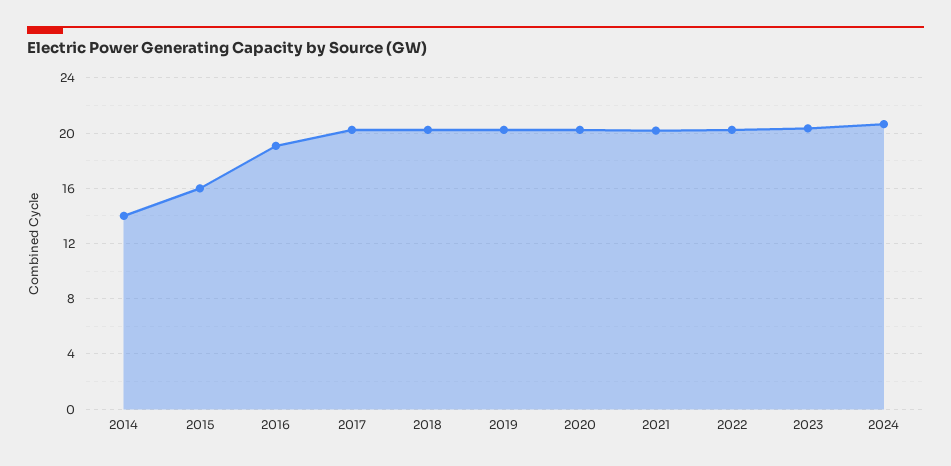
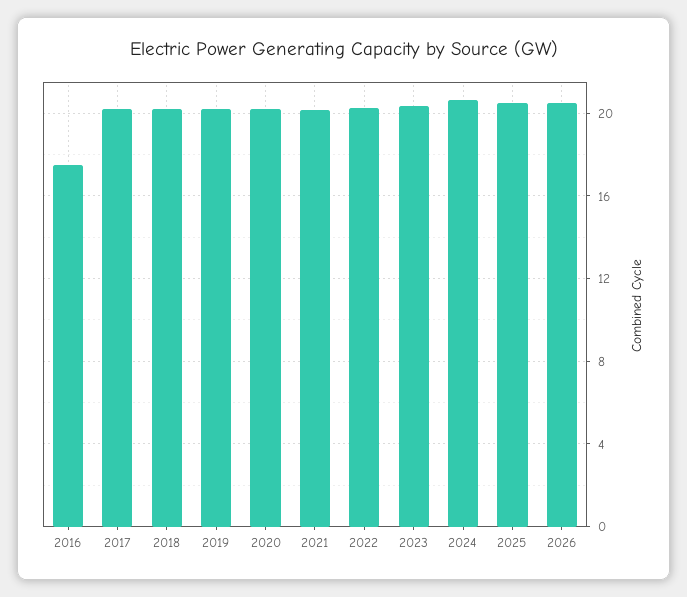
2014: 14 -> none
2015: 16 -> none
2016: 19 -> 17.5
2025: none -> 20.5
2026: none -> 20.5

